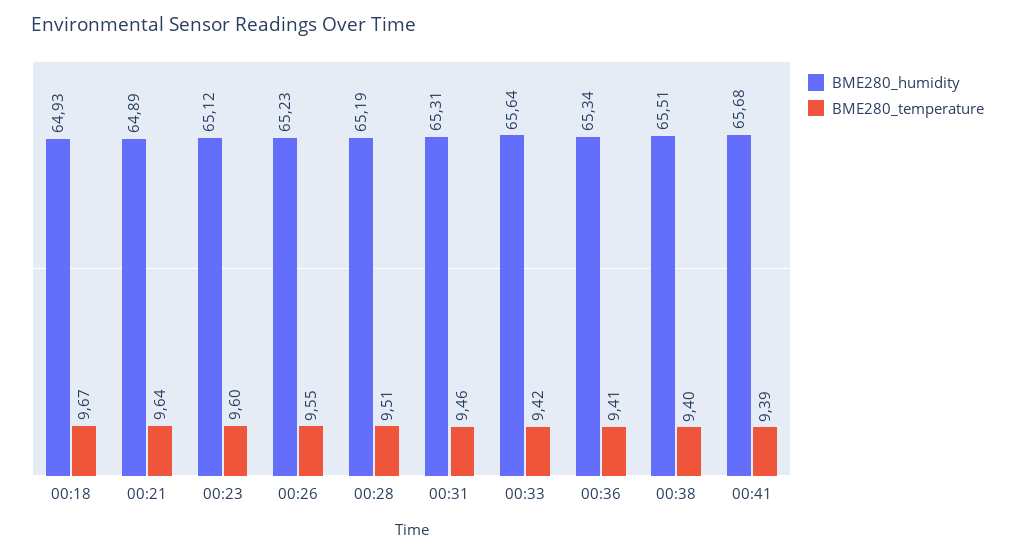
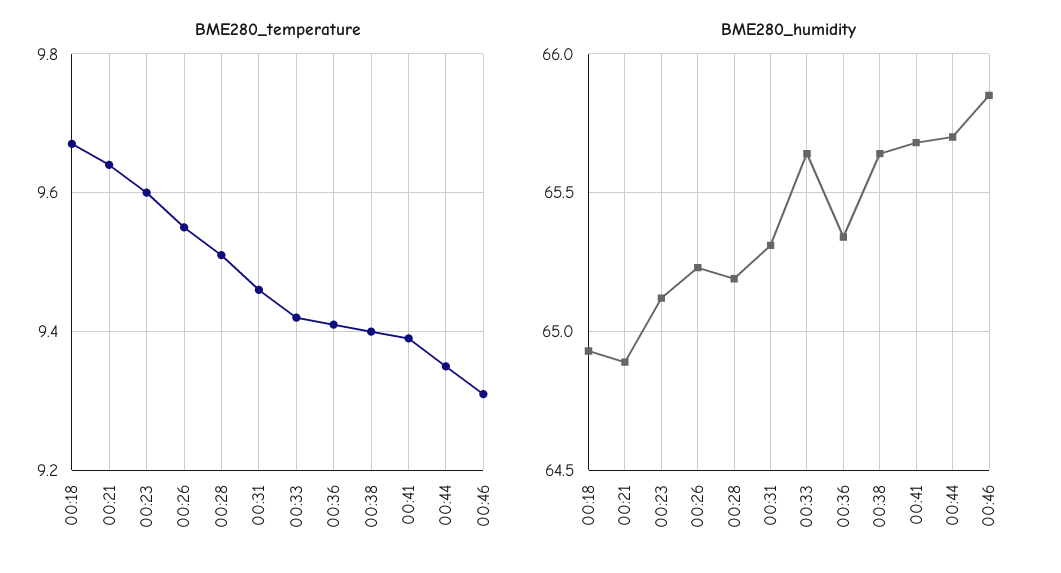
BME280_humidity, 00:38: 65.51 -> 65.65
BME280_temperature, 00:44: none -> 9.35
BME280_temperature, 00:46: none -> 9.3
BME280_humidity, 00:44: none -> 65.7
BME280_humidity, 00:46: none -> 65.85

